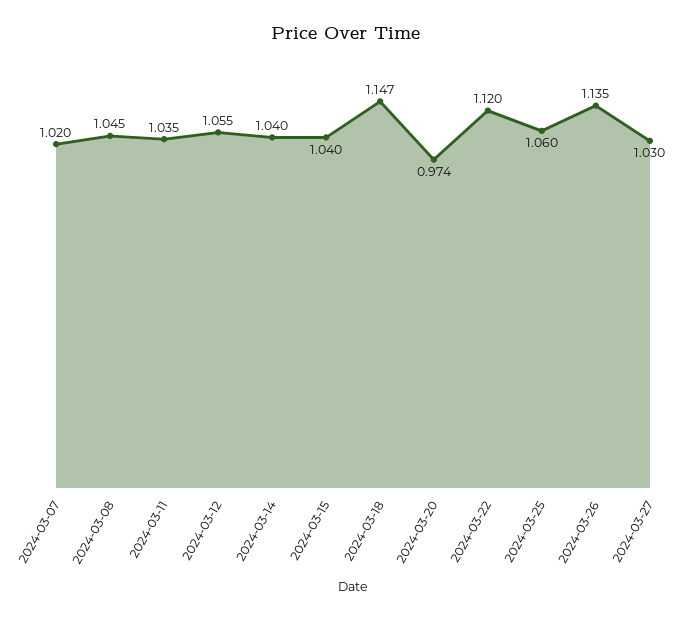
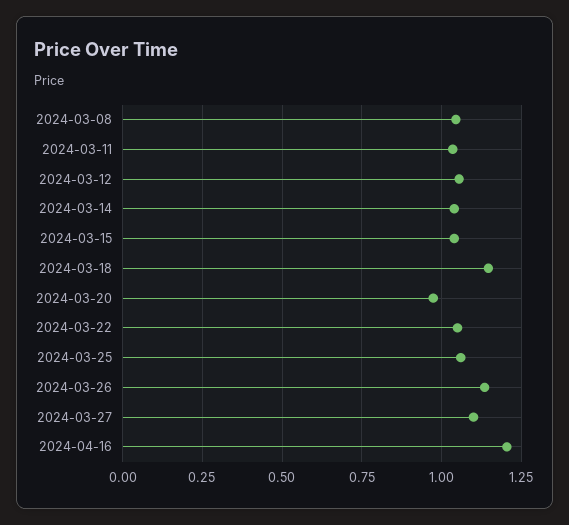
2024-03-07: 1.02 -> none
2024-03-22: 1.12 -> 1.05
2024-03-27: 1.03 -> 1.1
2024-04-16: none -> 1.2

